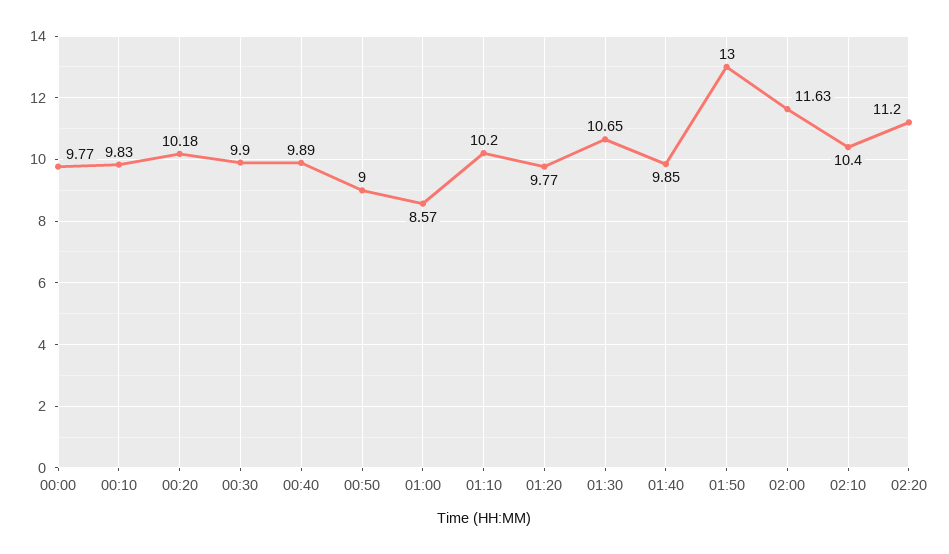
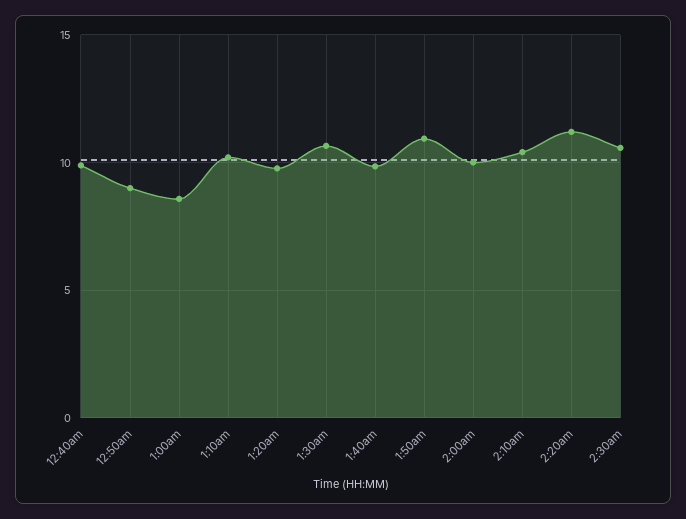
00:00: 9.77 -> none
00:10: 9.83 -> none
00:20: 10.18 -> none
00:30: 9.9 -> none
01:50: 13 -> 11
02:00: 11.63 -> 10
2:30am: none -> 10.5

